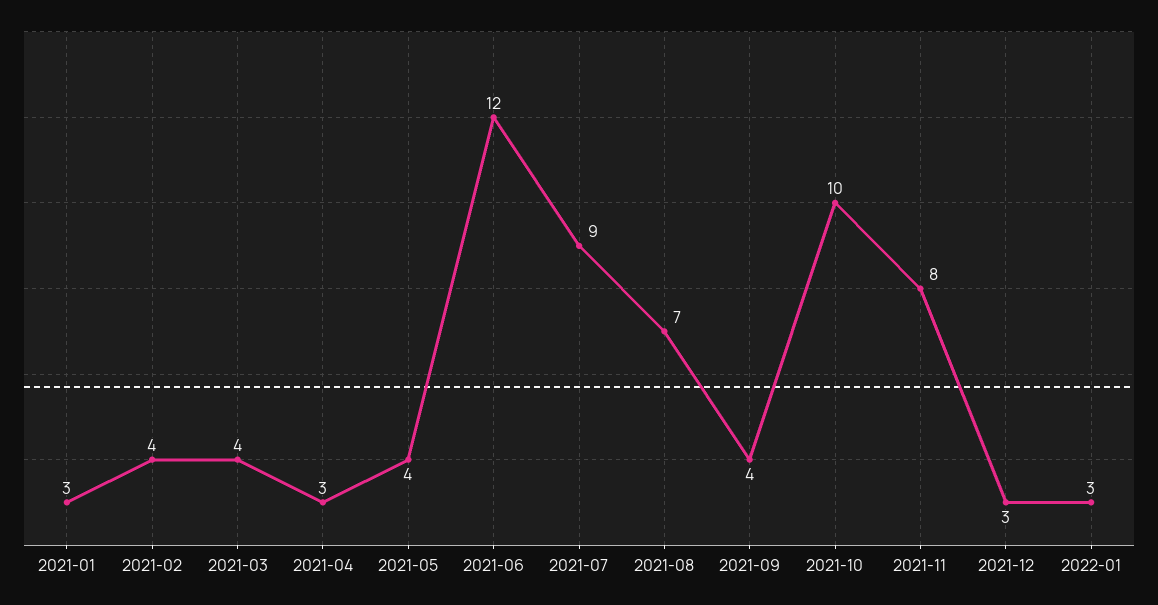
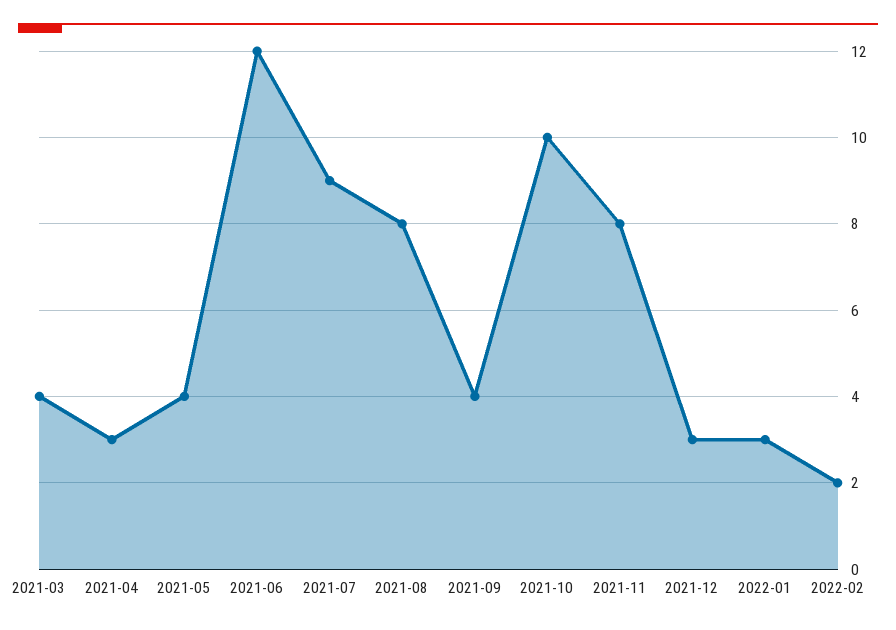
2021-01: 3 -> none
2021-02: 4 -> none
2021-08: 7 -> 8
2022-02: none -> 2

